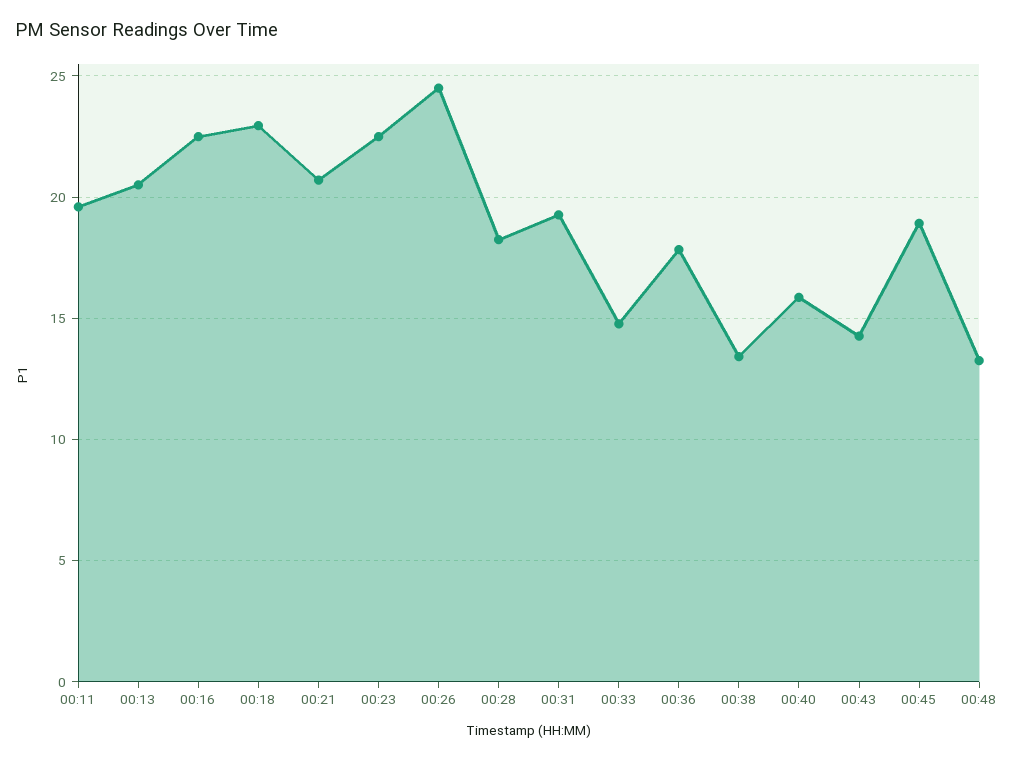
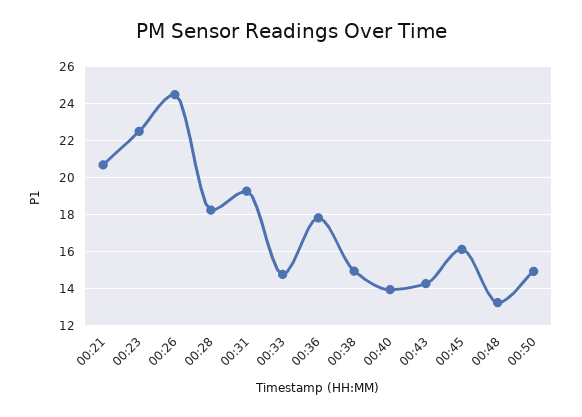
00:11: 19.5 -> none
00:13: 20.5 -> none
00:16: 22.5 -> none
00:18: 23 -> none
00:38: 13.5 -> 15
00:40: 16 -> 14
00:45: 19 -> 16
00:50: none -> 15

